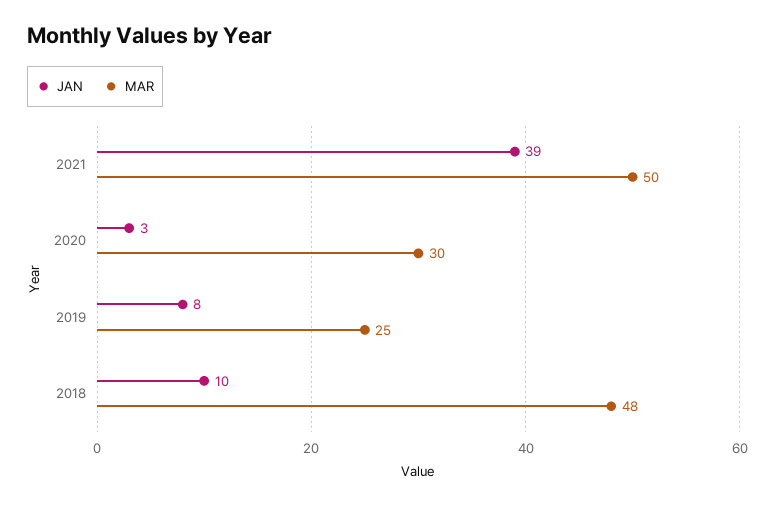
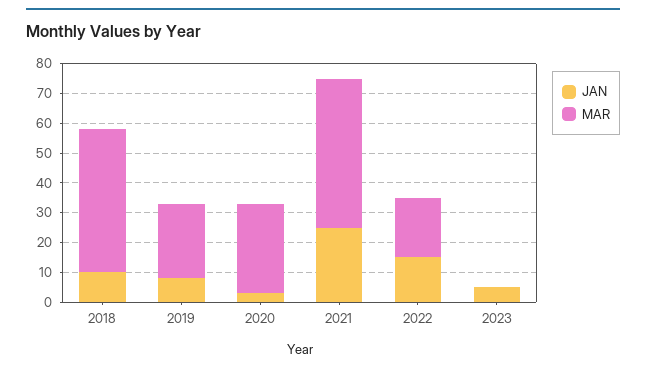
JAN, 2021: 39 -> 25
JAN, 2022: none -> 15
MAR, 2022: none -> 20
JAN, 2023: none -> 5
MAR, 2023: none -> 0

